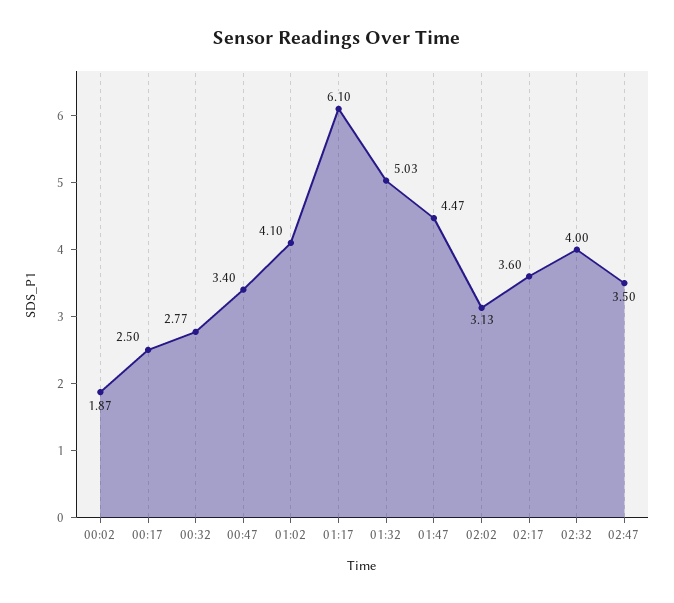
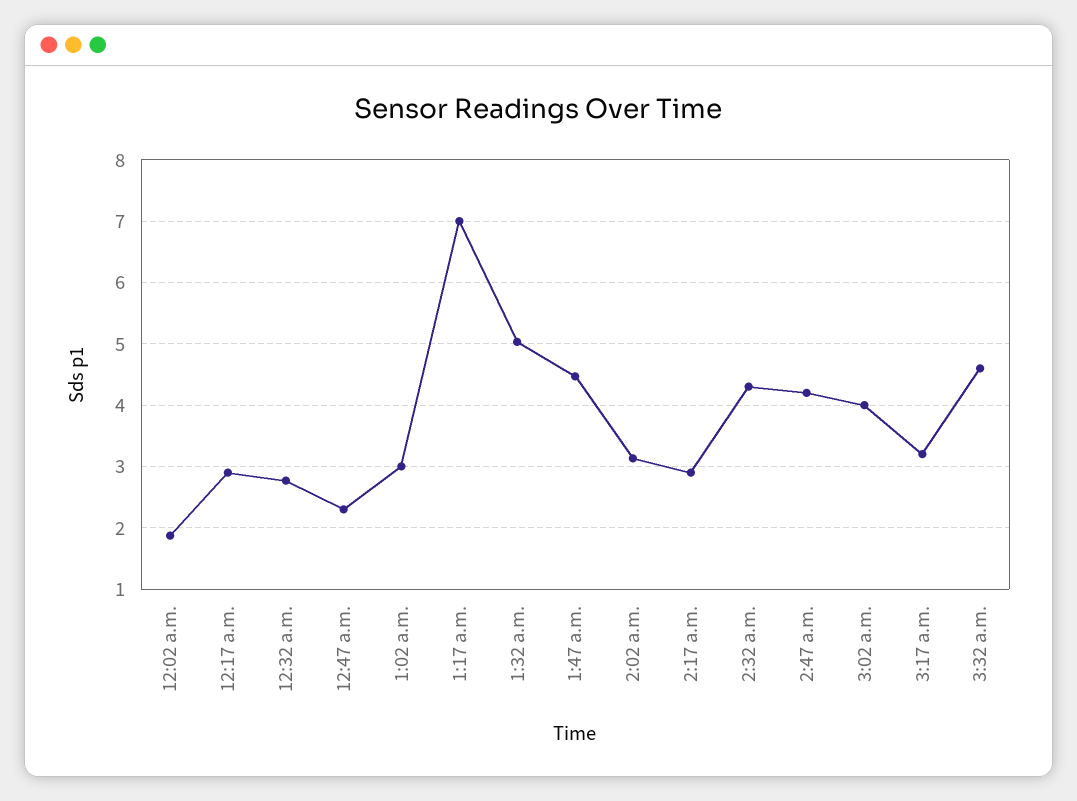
00:17: 2.5 -> 2.9
00:47: 3.4 -> 2.3
01:02: 4.1 -> 3
01:17: 6.1 -> 7
02:17: 3.6 -> 2.9
02:32: 4 -> 4.3
02:47: 3.5 -> 4.2
3:02 a.m.: none -> 4
3:17 a.m.: none -> 3.2
3:32 a.m.: none -> 4.6

